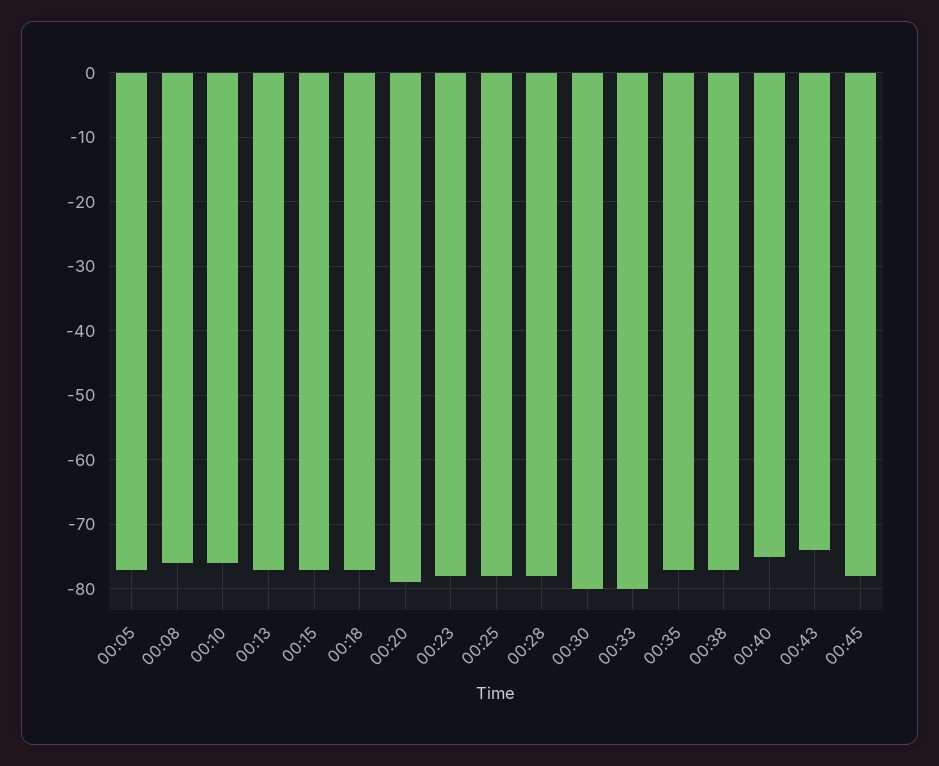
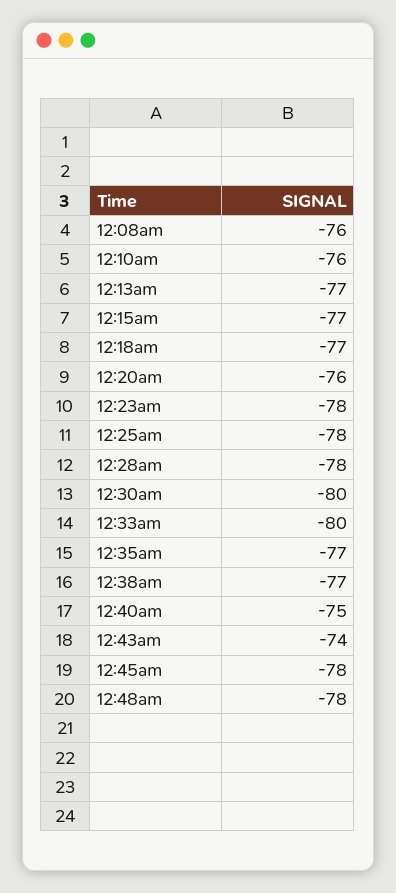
00:05: -77 -> none
00:20: -79 -> -76
12:48am: none -> -78

